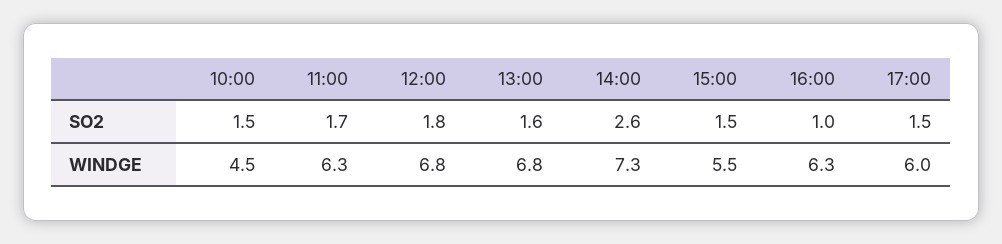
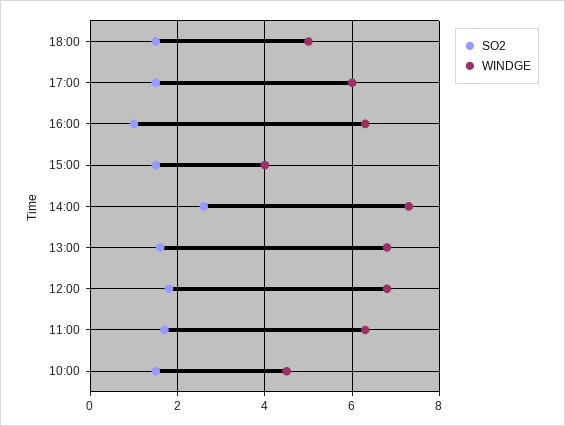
WINDGE, 15:00: 5.5 -> 4
SO2, 18:00: none -> 1.5
WINDGE, 18:00: none -> 5

